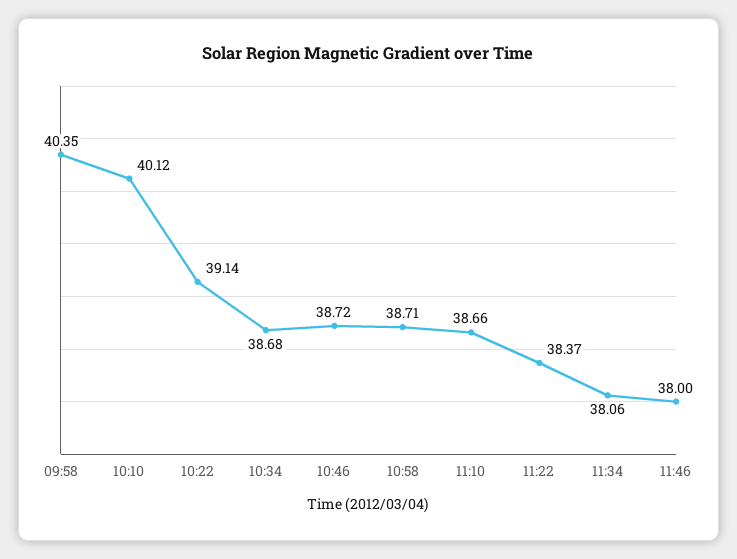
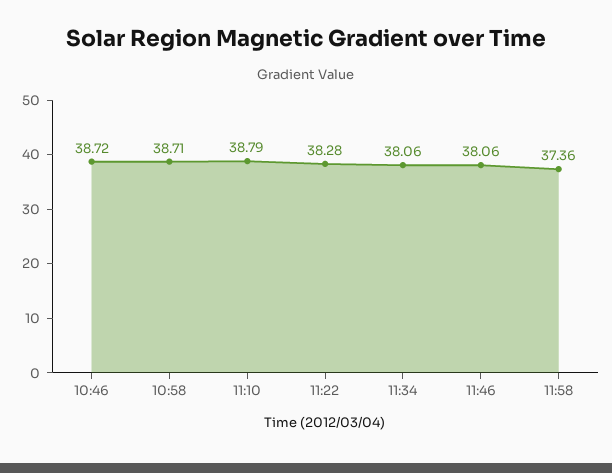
09:58: 40.35 -> none
10:10: 40.12 -> none
10:22: 39.14 -> none
10:34: 38.68 -> none
11:10: 38.66 -> 38.79
11:22: 38.37 -> 38.28
11:46: 38 -> 38.06
11:58: none -> 37.36

